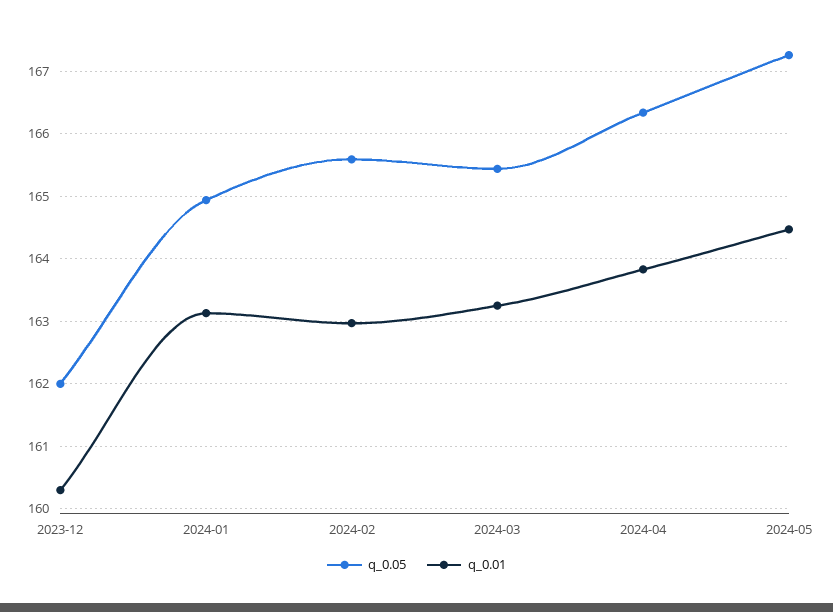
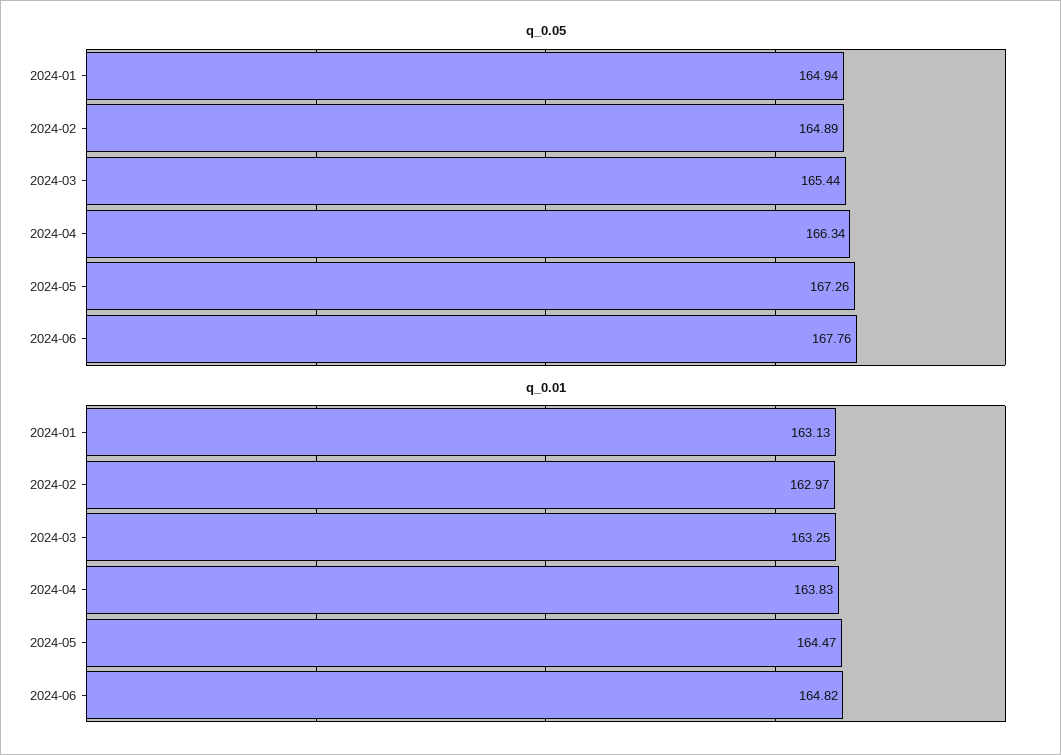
q_0.05, 2023-12: 162 -> none
q_0.01, 2023-12: 160.3 -> none
q_0.05, 2024-02: 165.6 -> 164.89
q_0.05, 2024-06: none -> 167.76
q_0.01, 2024-06: none -> 164.82

